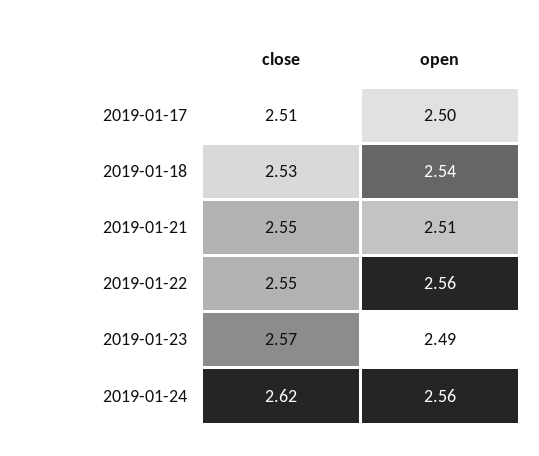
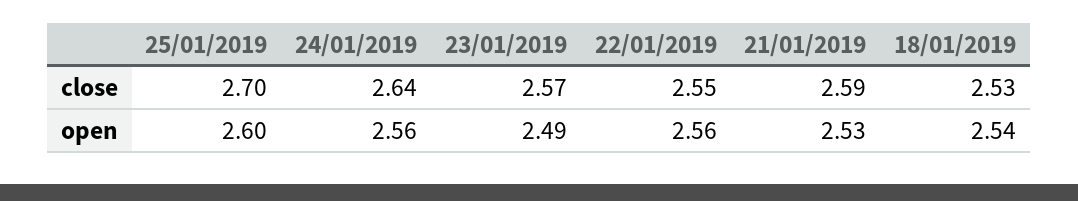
close, 2019-01-17: 2.51 -> none
open, 2019-01-17: 2.5 -> none
close, 2019-01-21: 2.55 -> 2.59
open, 2019-01-21: 2.51 -> 2.53
close, 2019-01-24: 2.62 -> 2.64
close, 25/01/2019: none -> 2.7
open, 25/01/2019: none -> 2.6

